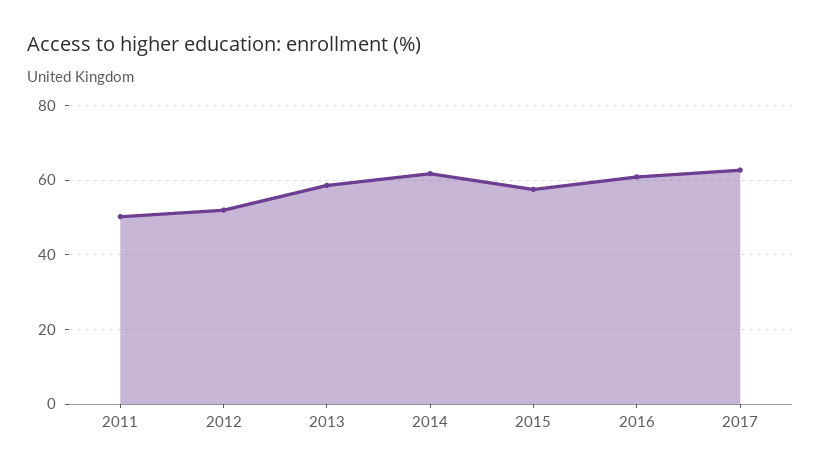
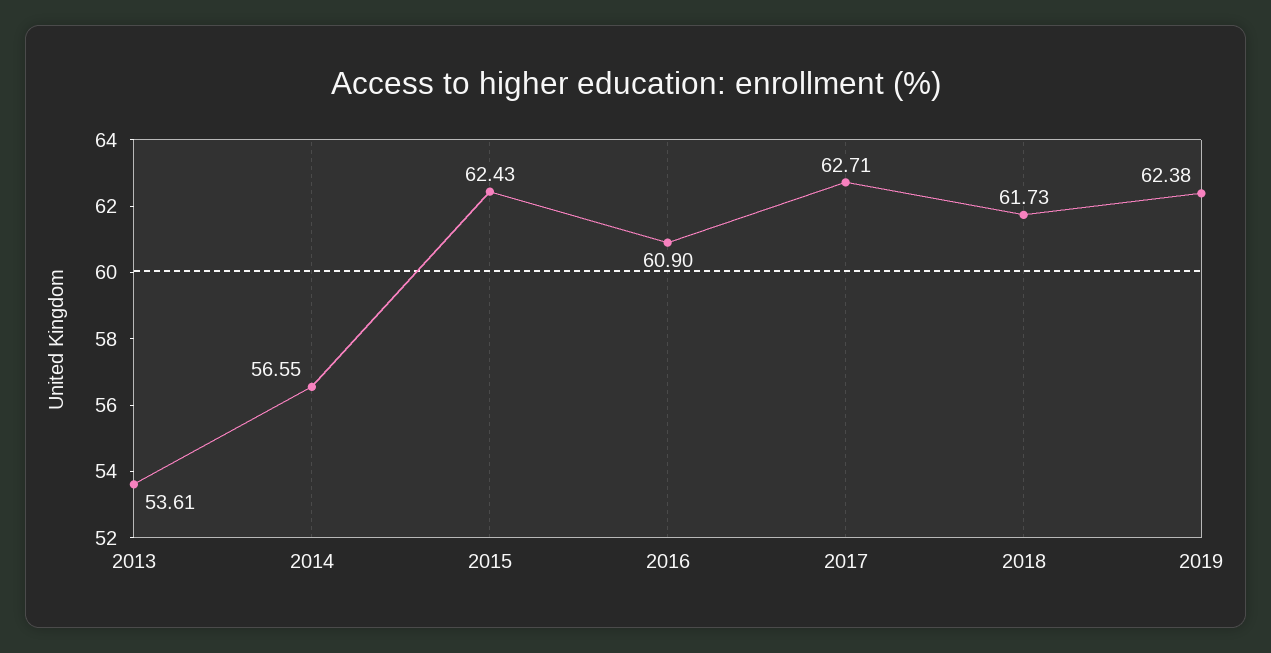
2011: 50 -> none
2012: 52 -> none
2013: 58 -> 53.61
2014: 62 -> 56.55
2015: 58 -> 62.43
2018: none -> 61.73
2019: none -> 62.38

